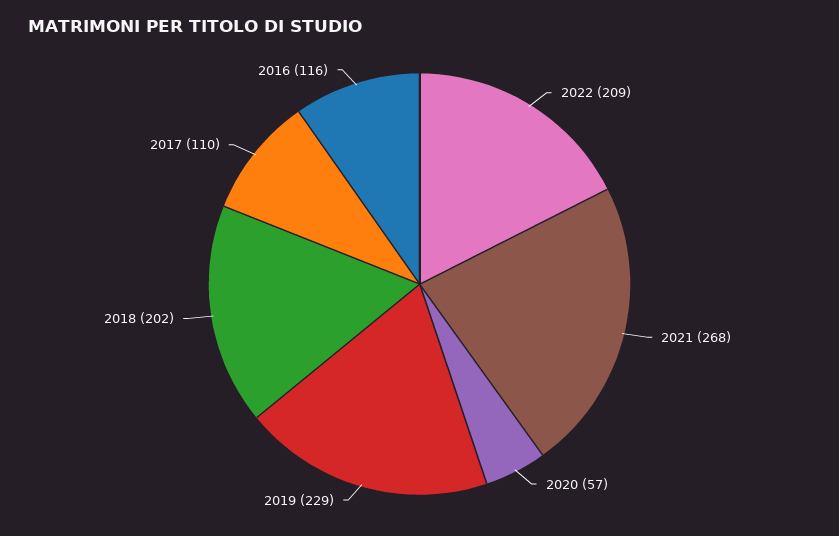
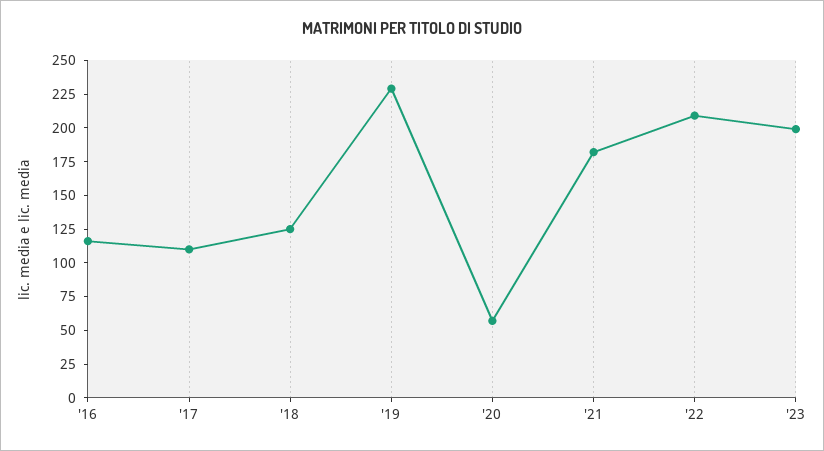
2021: 268 -> 175
2018: 202 -> 125
'23: none -> 200

